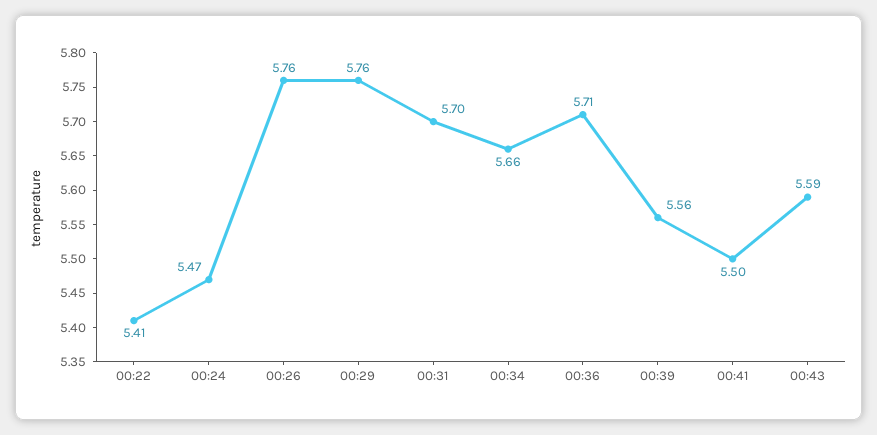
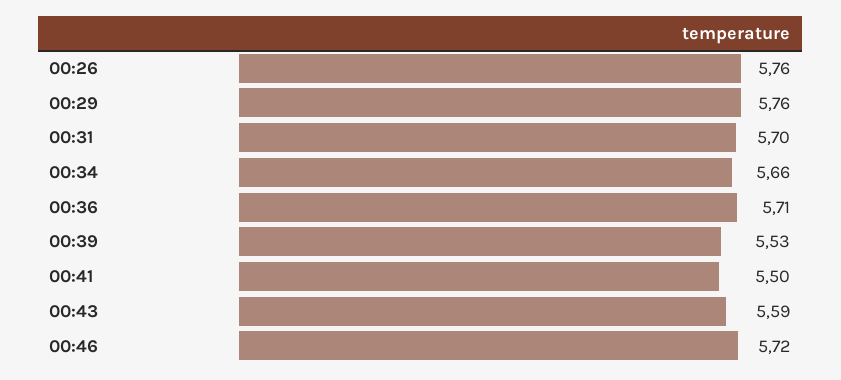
00:22: 5.41 -> none
00:24: 5.47 -> none
00:39: 5.56 -> 5.53
00:46: none -> 5.72

